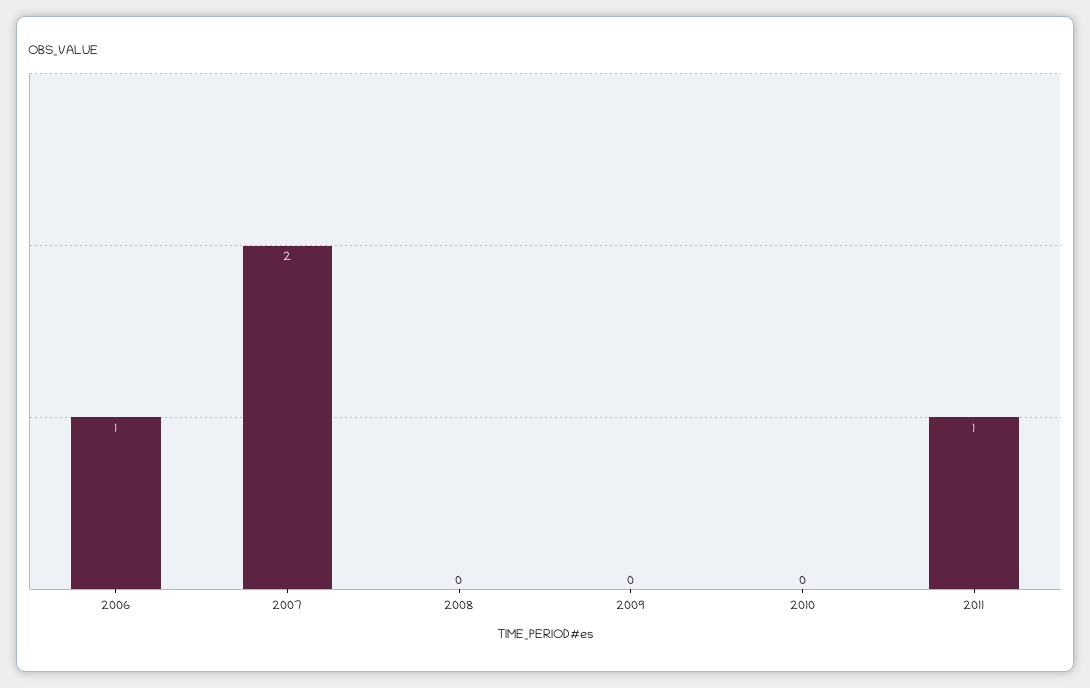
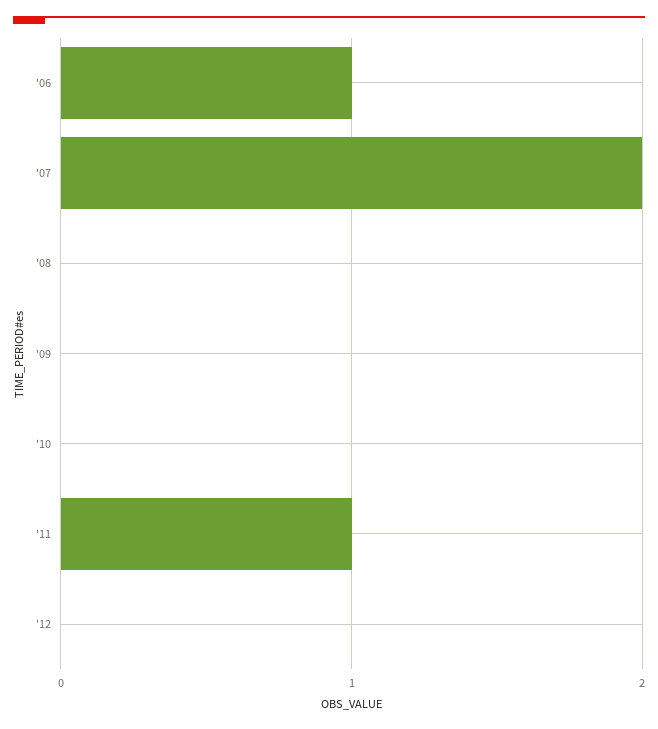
'12: none -> 0

